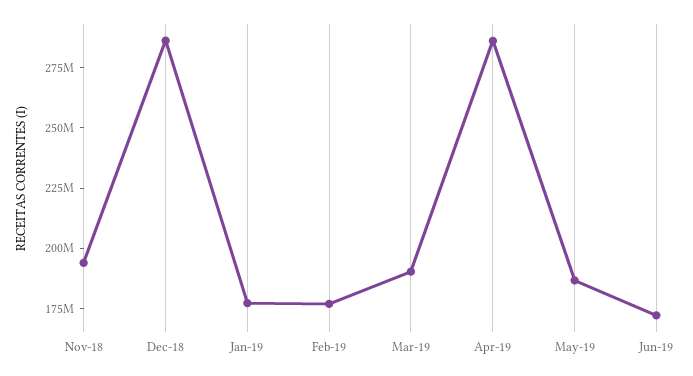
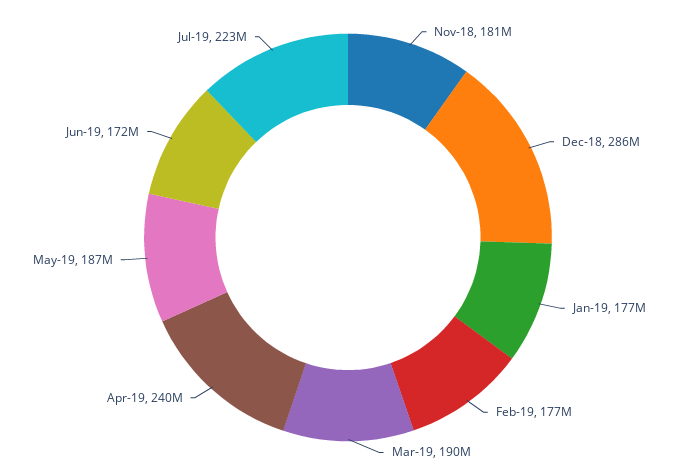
Nov-18: 195000000 -> 181000000
Apr-19: 285000000 -> 240000000
Jul-19: none -> 223000000

